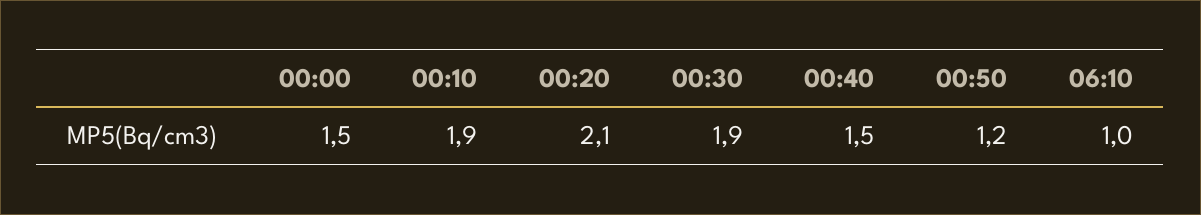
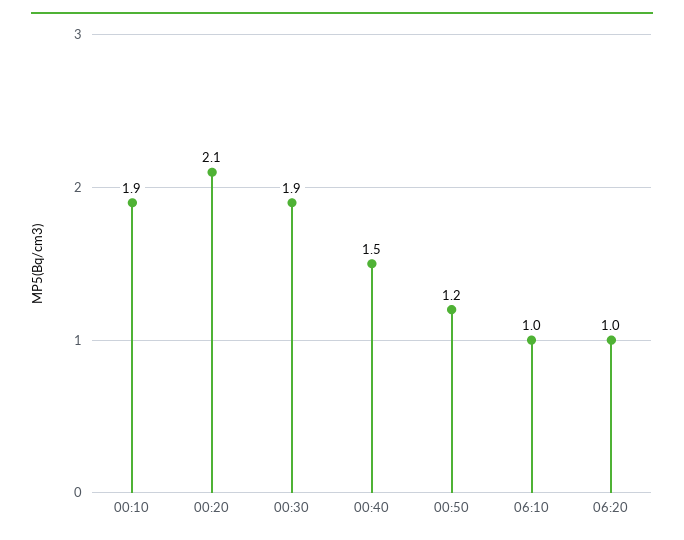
00:00: 1.5 -> none
06:20: none -> 1

